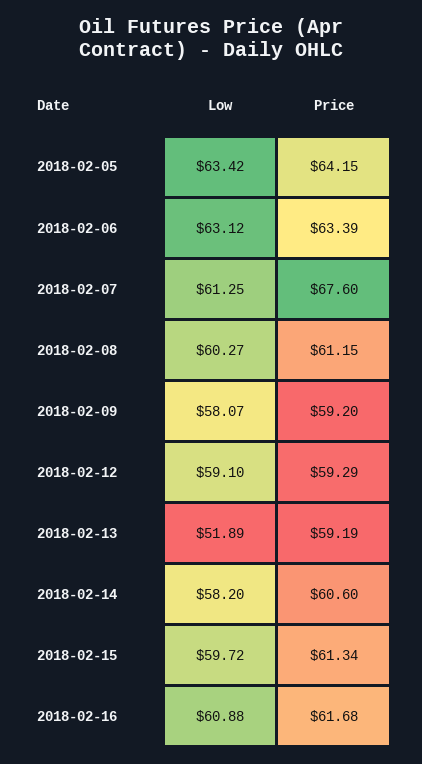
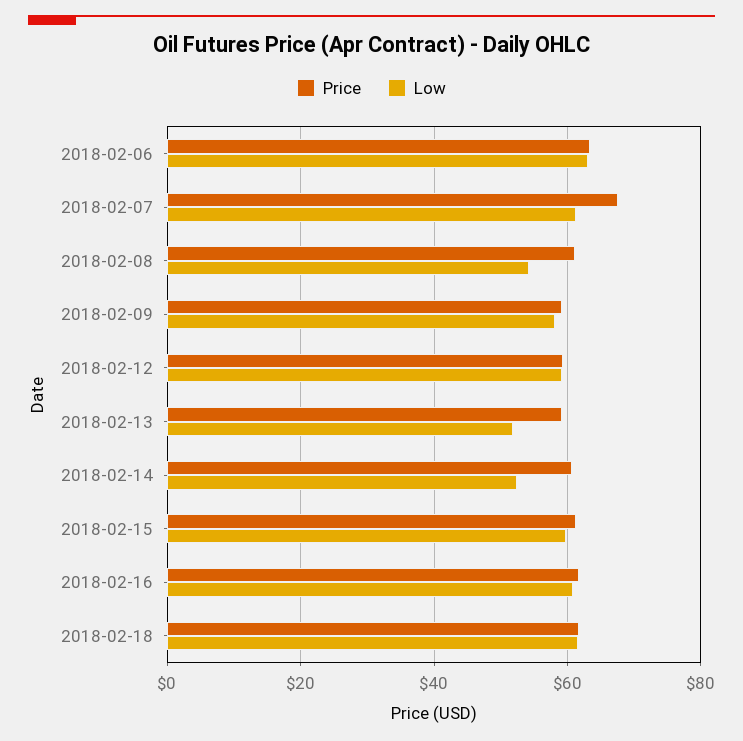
Low, 2018-02-05: 63.42 -> none
Price, 2018-02-05: 64.15 -> none
Low, 2018-02-08: 60.27 -> 54
Low, 2018-02-14: 58.2 -> 52
Price, 2018-02-18: none -> 62
Low, 2018-02-18: none -> 62

